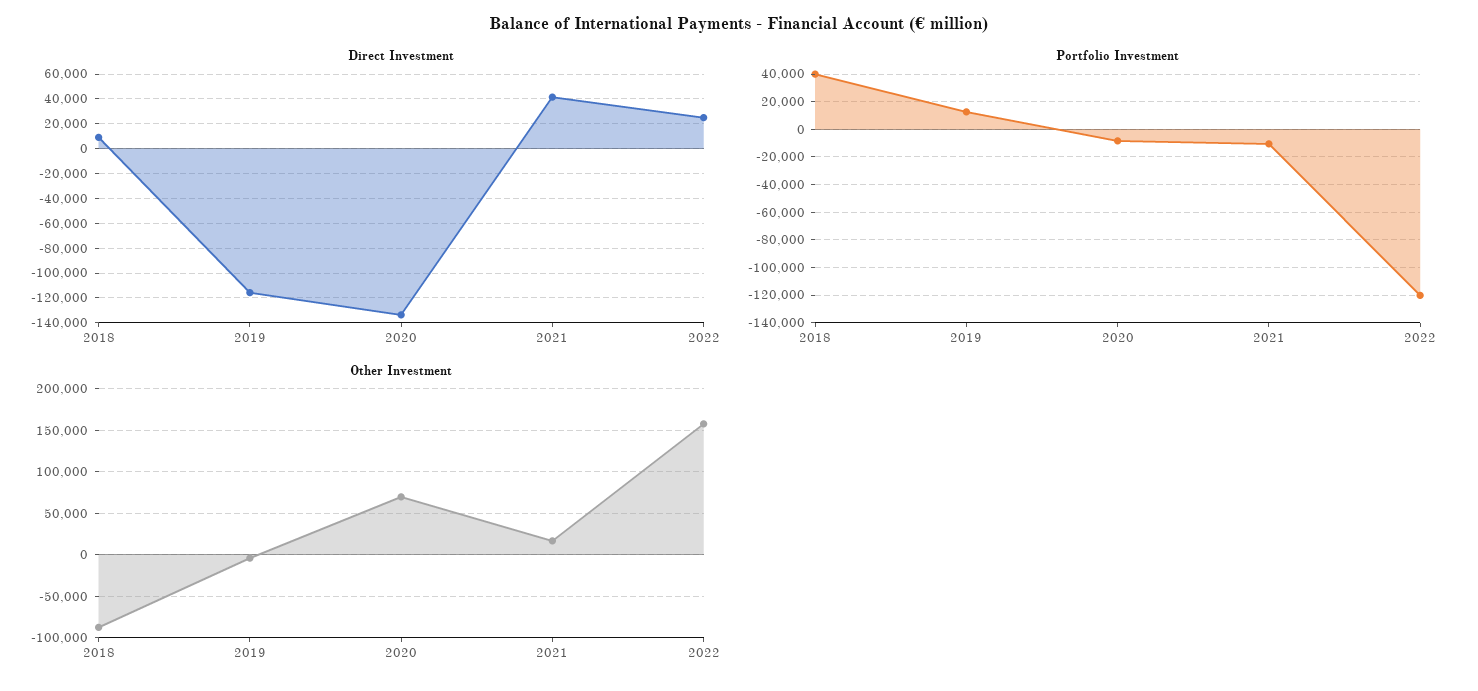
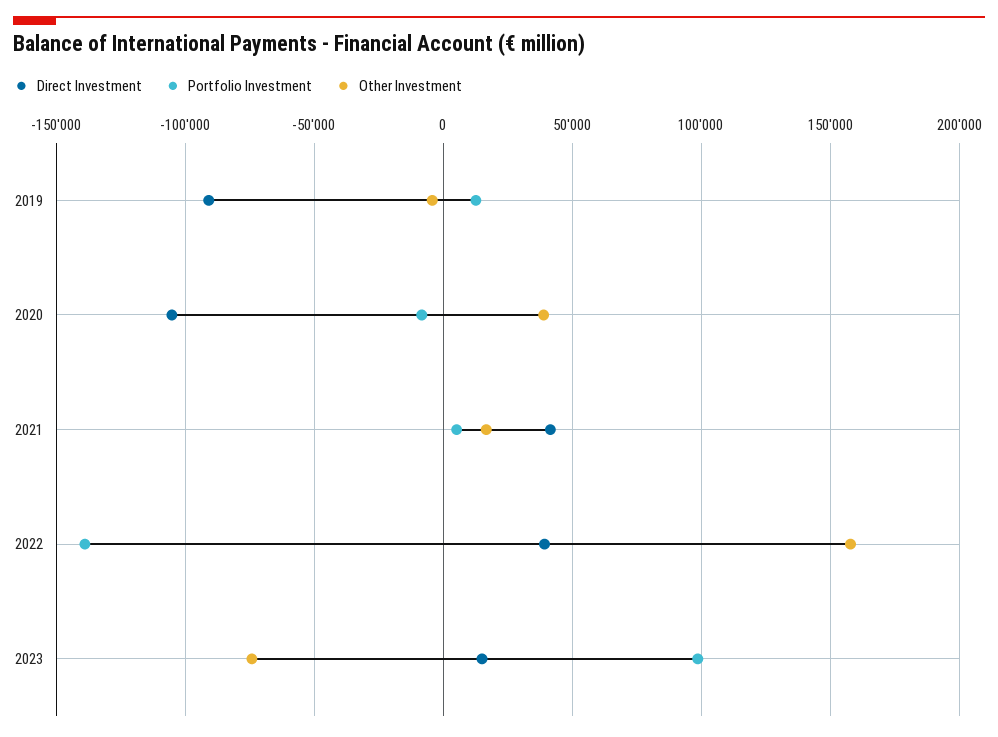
Direct Investment, 2018: 10000 -> none
Direct Investment, 2019: -115000 -> -90000
Direct Investment, 2020: -135000 -> -105000
Direct Investment, 2022: 25000 -> 40000
Portfolio Investment, 2018: 40000 -> none
Portfolio Investment, 2021: -10000 -> 5000
Portfolio Investment, 2022: -120000 -> -140000
Other Investment, 2018: -90000 -> none
Other Investment, 2020: 70000 -> 40000
Direct Investment, 2023: none -> 15000
Portfolio Investment, 2023: none -> 100000
Other Investment, 2023: none -> -75000

